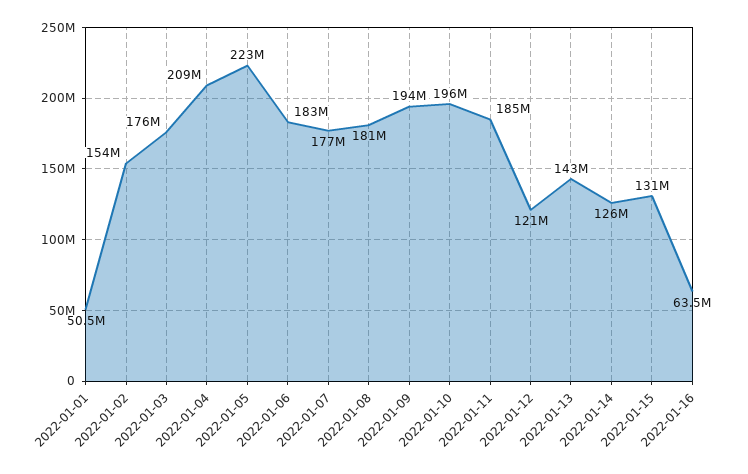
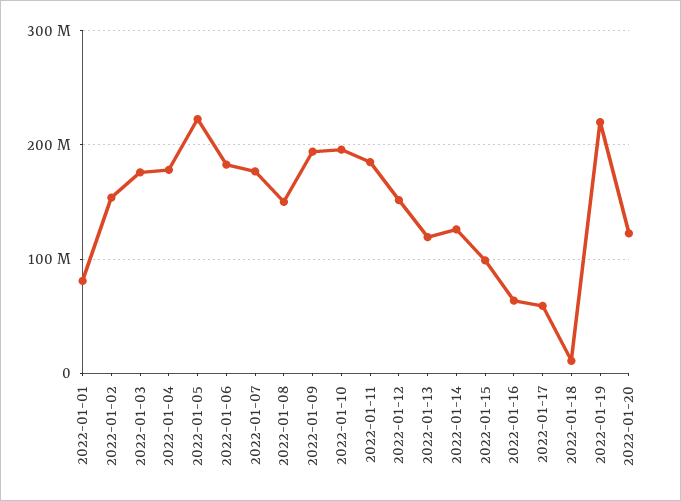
2022-01-01: 50500000 -> 80000000
2022-01-04: 209000000 -> 180000000
2022-01-08: 181000000 -> 150000000
2022-01-12: 121000000 -> 150000000
2022-01-13: 143000000 -> 120000000
2022-01-15: 131000000 -> 100000000
2022-01-17: none -> 60000000
2022-01-18: none -> 10000000
2022-01-19: none -> 220000000
2022-01-20: none -> 120000000

